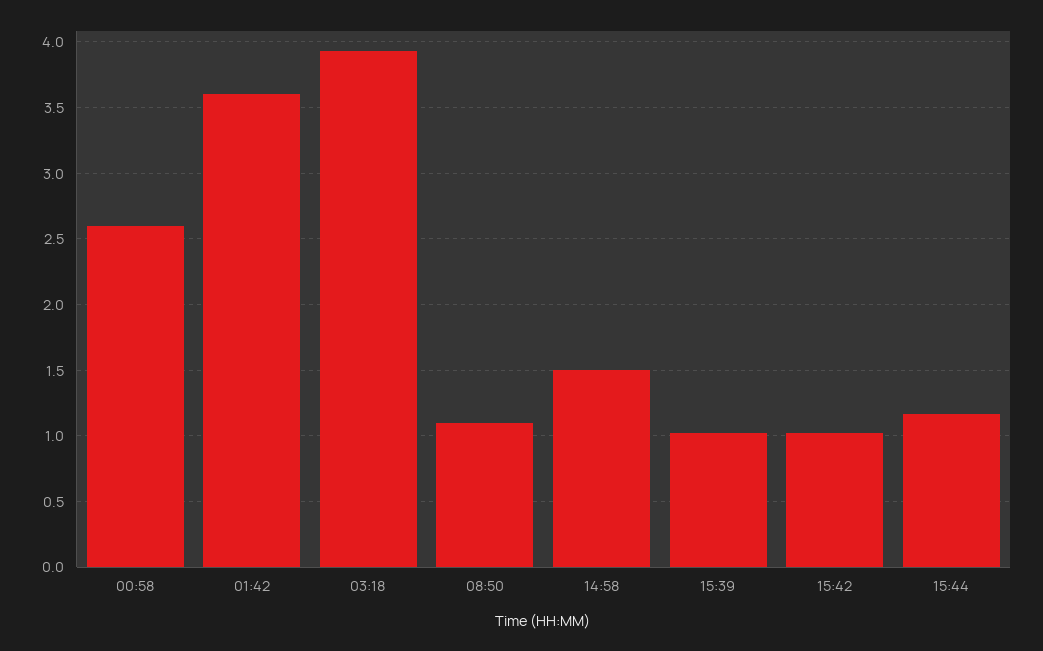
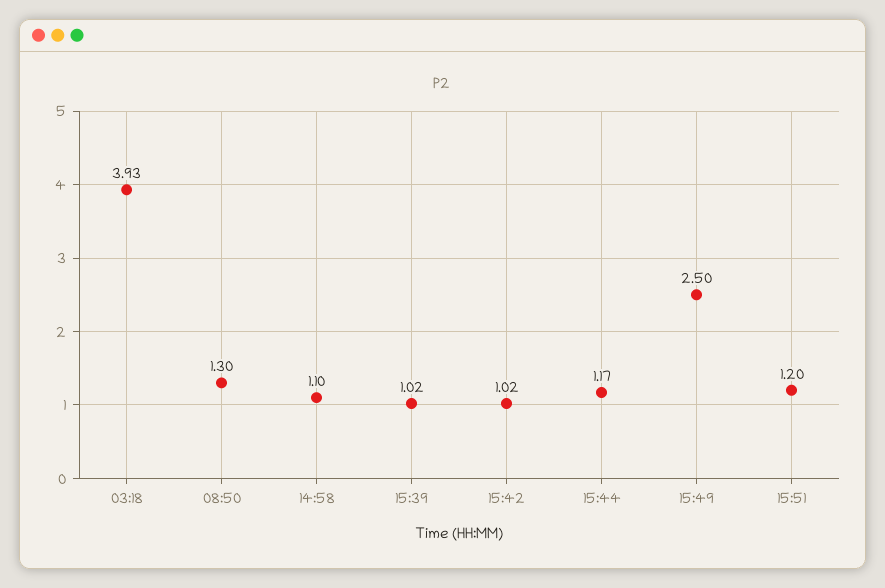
00:58: 2.6 -> none
01:42: 3.6 -> none
08:50: 1.1 -> 1.3
14:58: 1.5 -> 1.1
15:49: none -> 2.5
15:51: none -> 1.2

